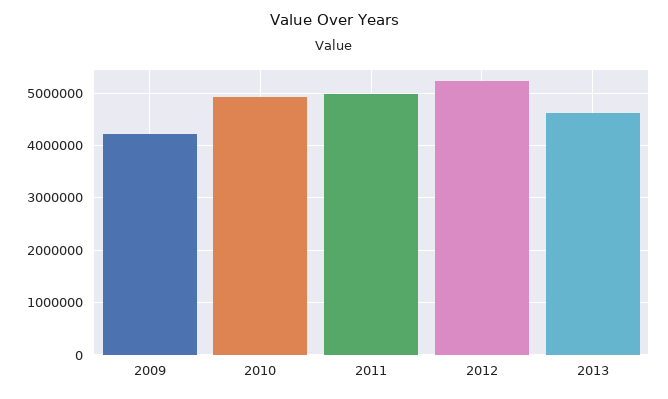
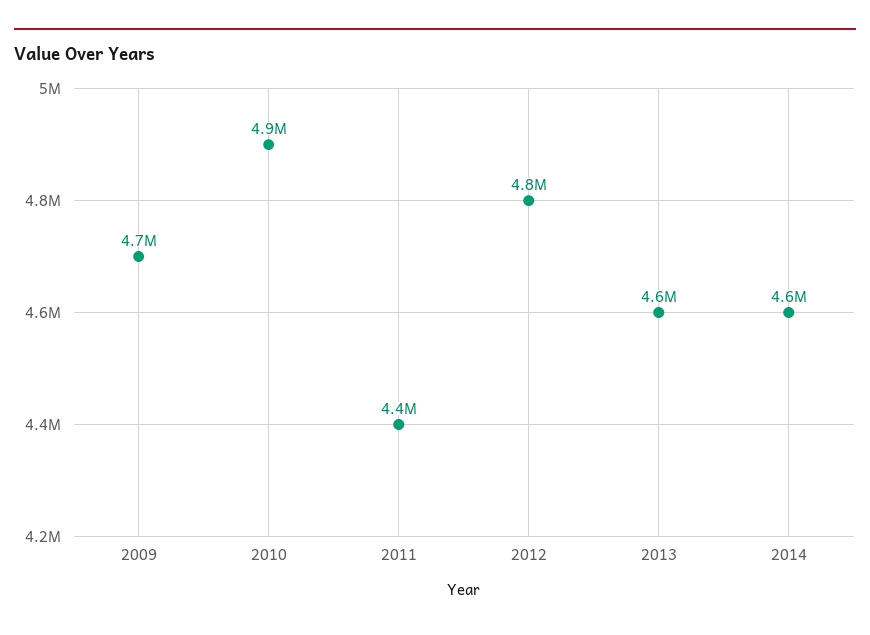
2009: 4200000 -> 4700000
2011: 5000000 -> 4400000
2012: 5200000 -> 4800000
2014: none -> 4600000

